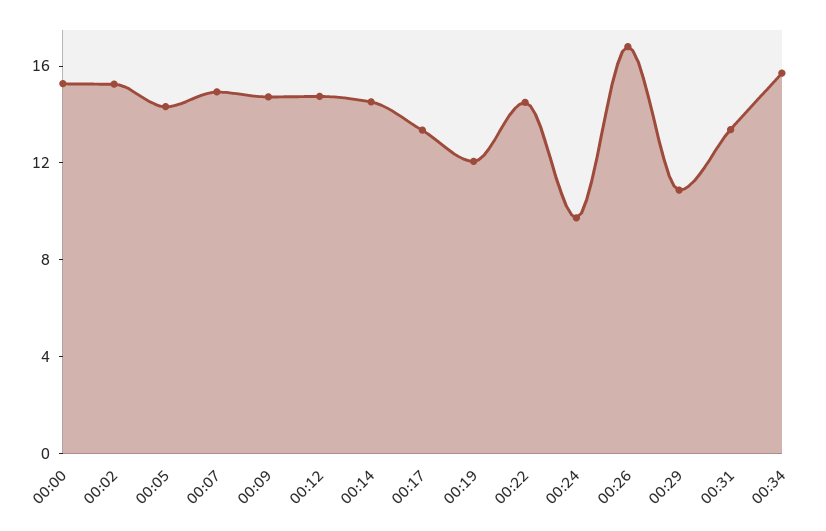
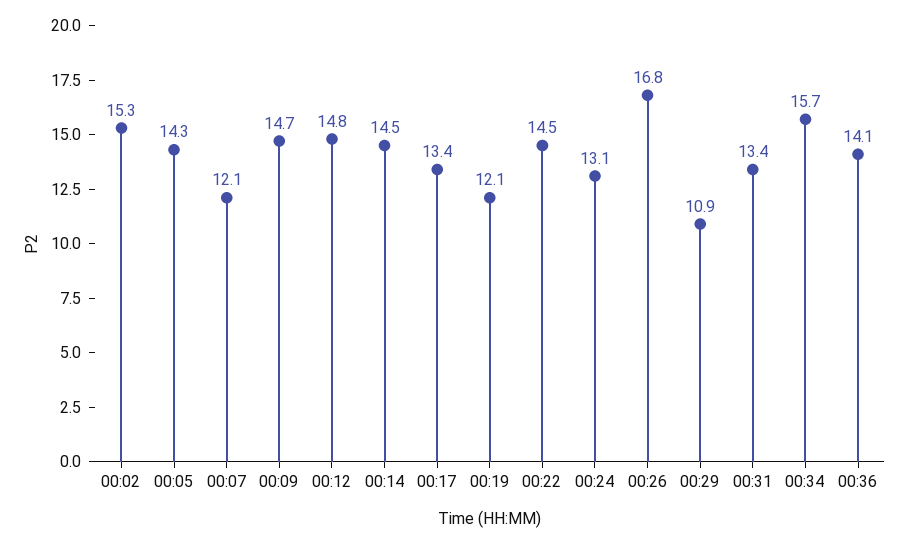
00:00: 15 -> none
00:07: 15 -> 12.1
00:24: 10 -> 13.1
00:36: none -> 14.1

